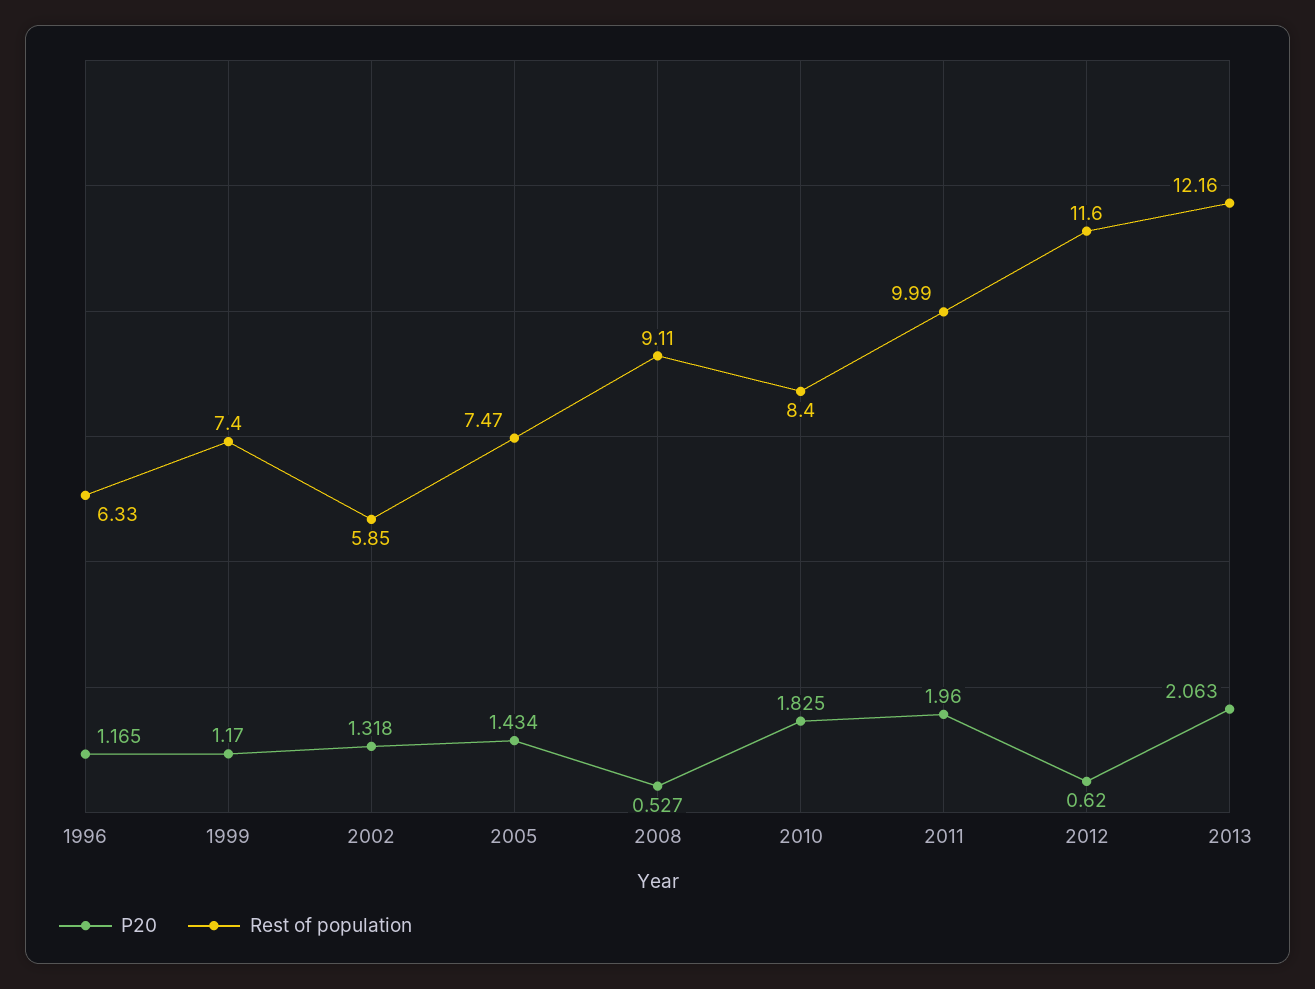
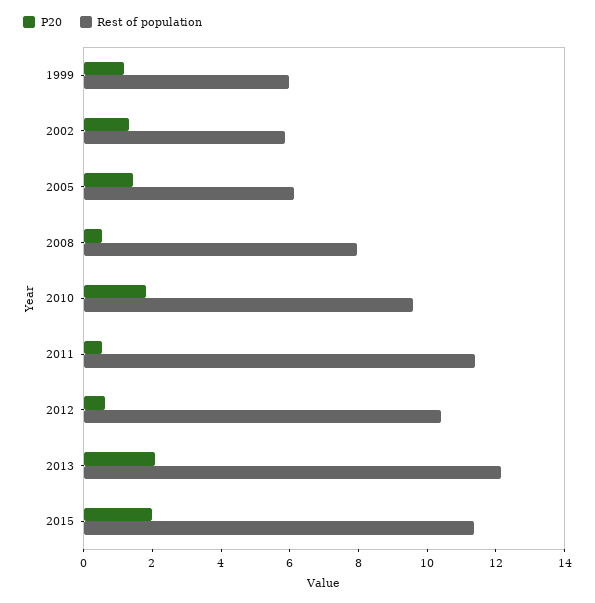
P20, 1996: 1.165 -> none
Rest of population, 1996: 6.33 -> none
Rest of population, 1999: 7.4 -> 6
Rest of population, 2005: 7.47 -> 6
Rest of population, 2008: 9.11 -> 8
Rest of population, 2010: 8.4 -> 9.5
P20, 2011: 1.96 -> 0.5
Rest of population, 2011: 9.99 -> 11.5
Rest of population, 2012: 11.6 -> 10.5
P20, 2015: none -> 2
Rest of population, 2015: none -> 11.5

